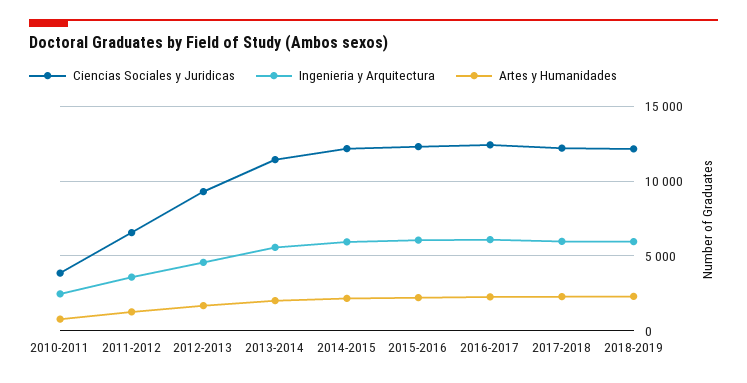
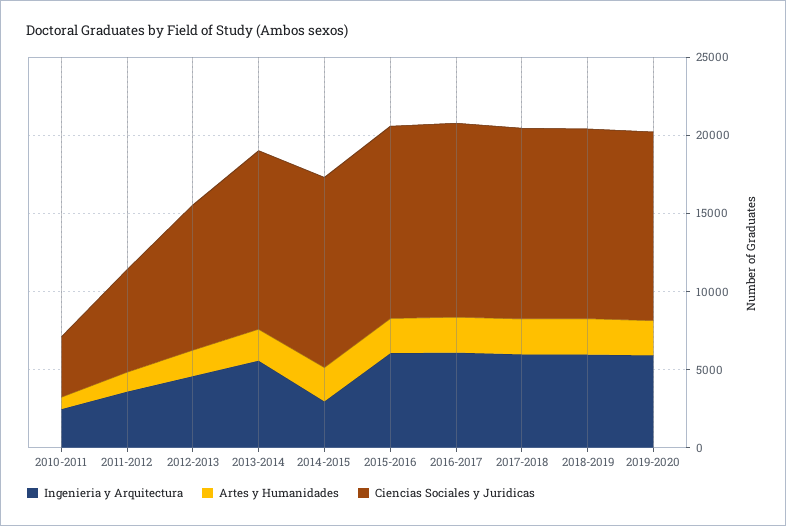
Ingenieria y Arquitectura, 2014-2015: 6000 -> 3000
Ingenieria y Arquitectura, 2019-2020: none -> 6000
Artes y Humanidades, 2019-2020: none -> 2000
Ciencias Sociales y Juridicas, 2019-2020: none -> 12000

